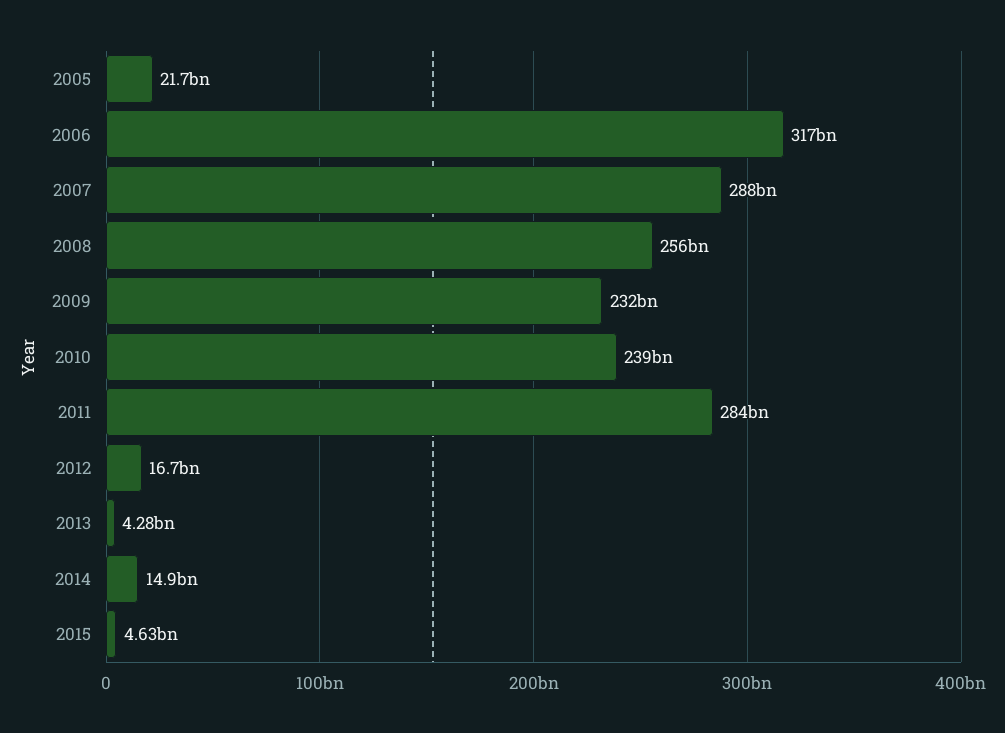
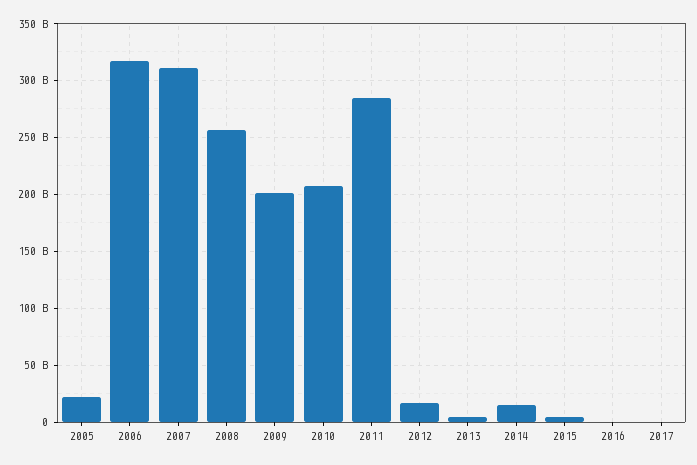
2007: 288000000000 -> 310000000000
2009: 232000000000 -> 200000000000
2010: 239000000000 -> 210000000000
2016: none -> 0
2017: none -> 0

